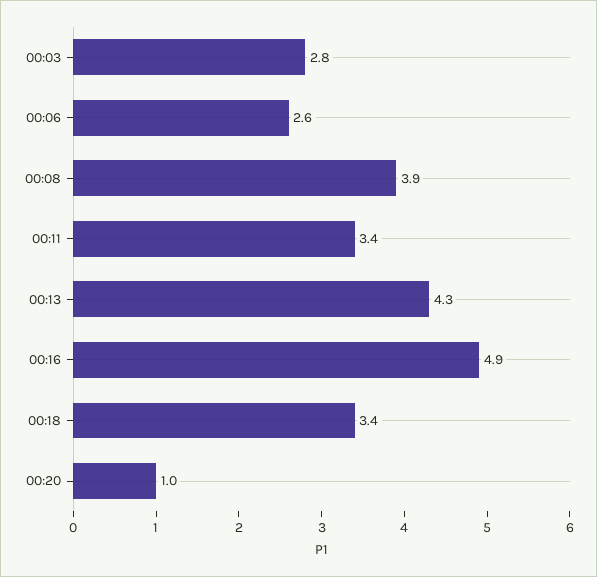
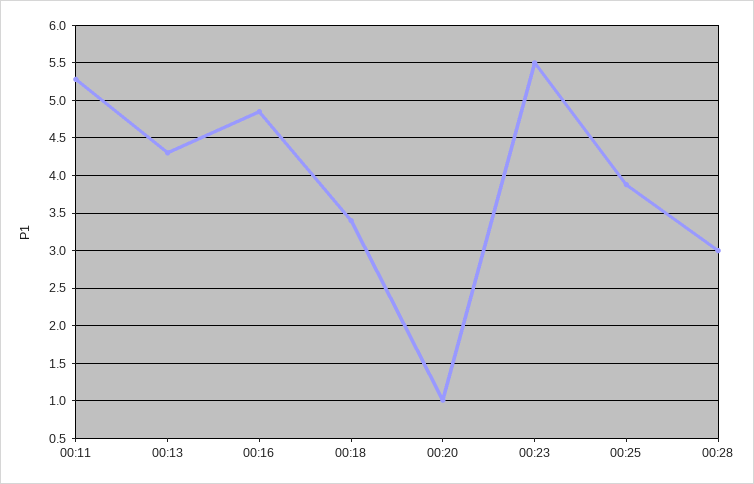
00:03: 2.8 -> none
00:06: 2.6 -> none
00:08: 3.9 -> none
00:11: 3.4 -> 5.3
00:23: none -> 5.5
00:25: none -> 3.9
00:28: none -> 3

